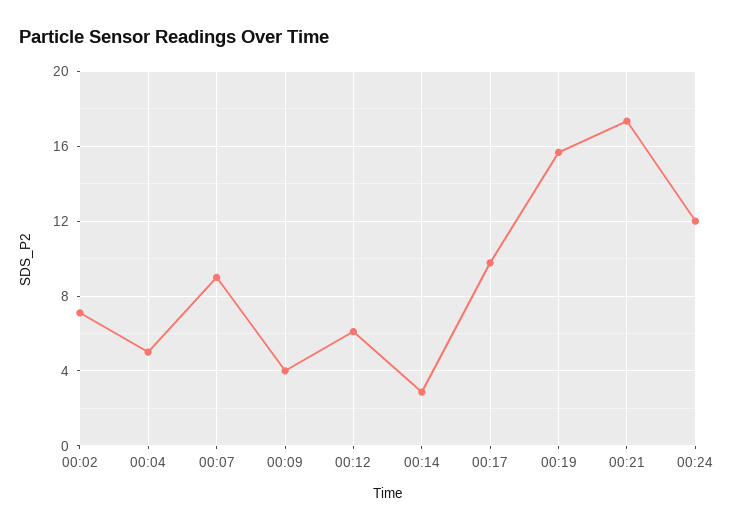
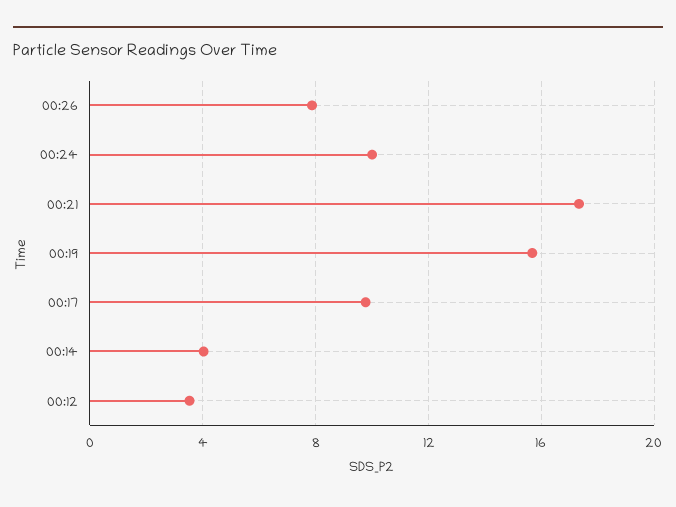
00:02: 7 -> none
00:04: 5 -> none
00:07: 9 -> none
00:09: 4 -> none
00:12: 6 -> 3.5
00:14: 3 -> 4
00:24: 12 -> 10
00:26: none -> 8

